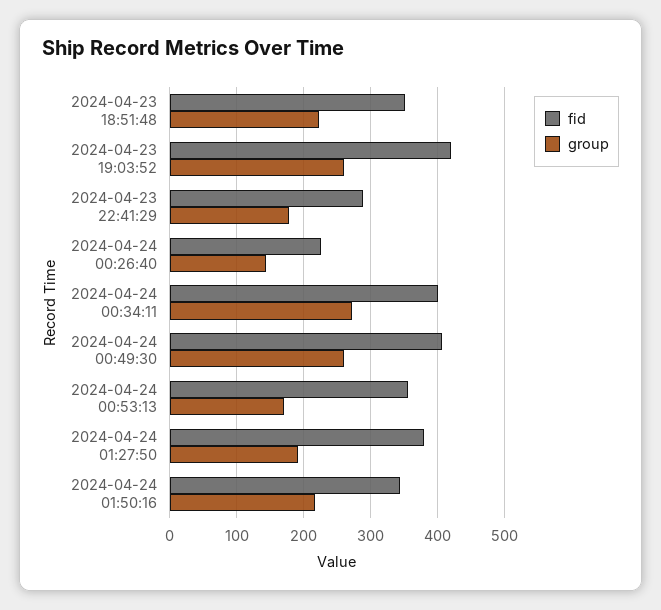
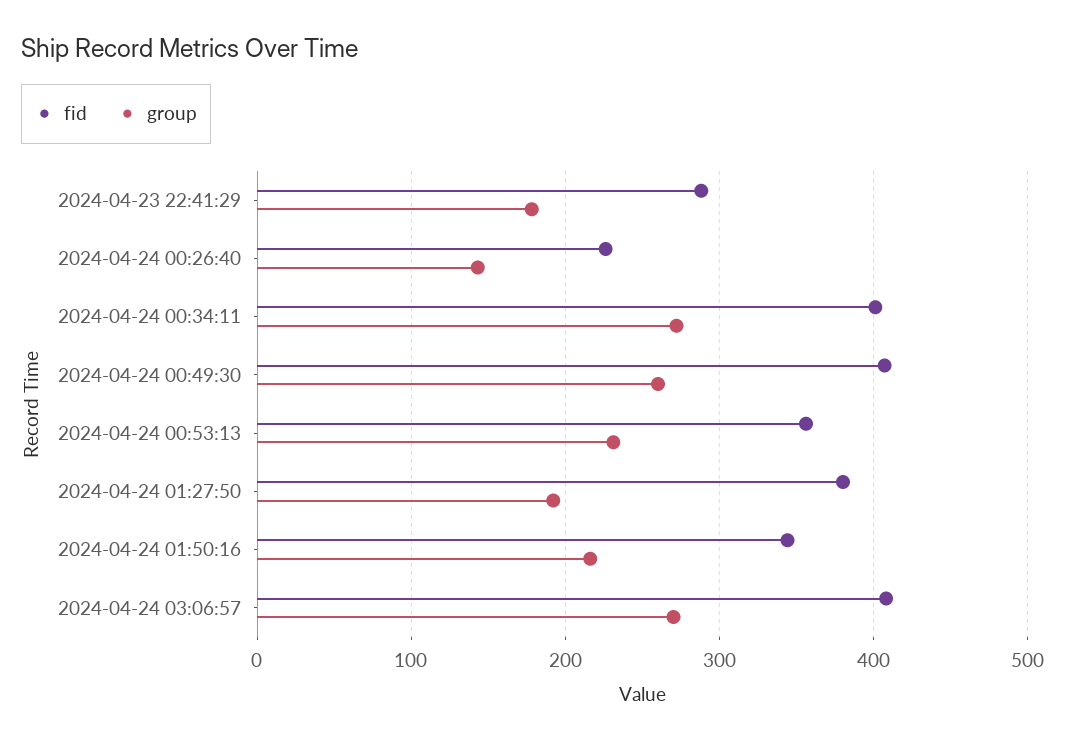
fid, 2024-04-23 18:51:48: 350 -> none
group, 2024-04-23 18:51:48: 220 -> none
fid, 2024-04-23 19:03:52: 420 -> none
group, 2024-04-23 19:03:52: 260 -> none
group, 2024-04-24 00:53:13: 170 -> 230
fid, 2024-04-24 03:06:57: none -> 410
group, 2024-04-24 03:06:57: none -> 270

